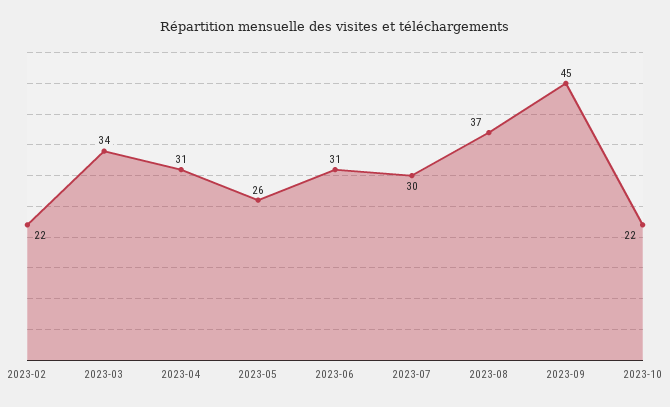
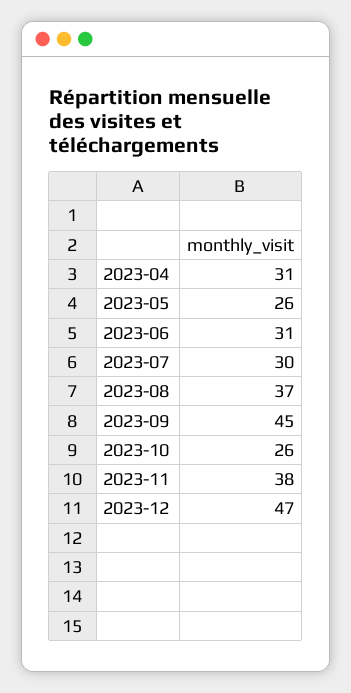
2023-02: 22 -> none
2023-03: 34 -> none
2023-10: 22 -> 26
2023-11: none -> 38
2023-12: none -> 47

